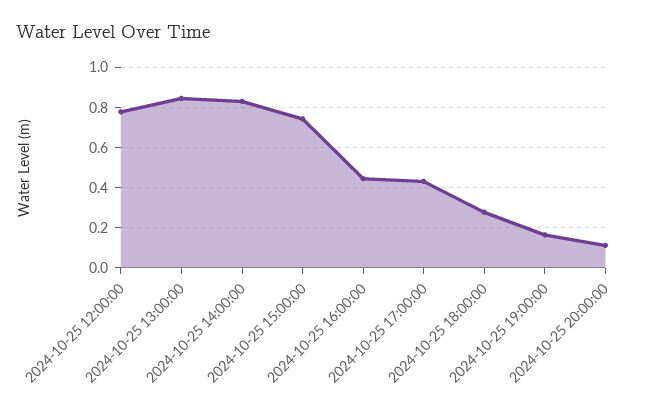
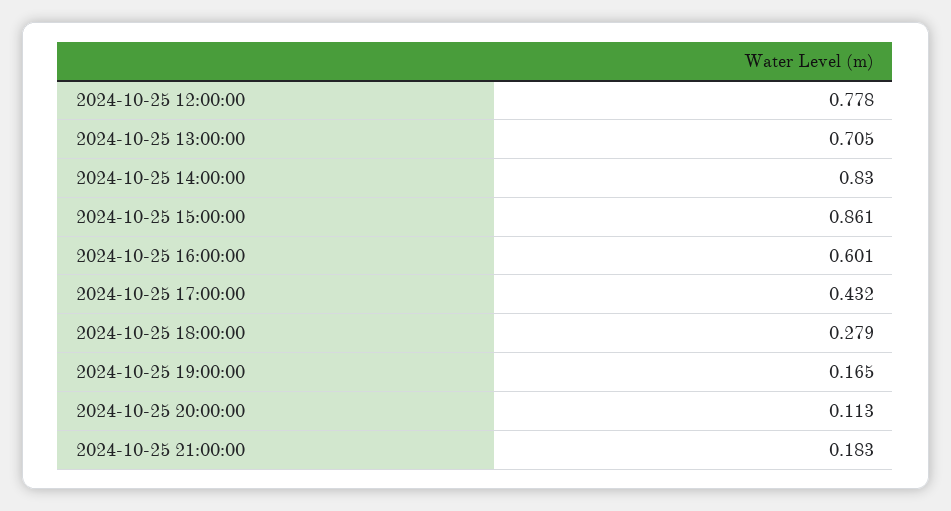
2024-10-25 13:00:00: 0.85 -> 0.705
2024-10-25 15:00:00: 0.75 -> 0.861
2024-10-25 16:00:00: 0.45 -> 0.601
2024-10-25 21:00:00: none -> 0.183

